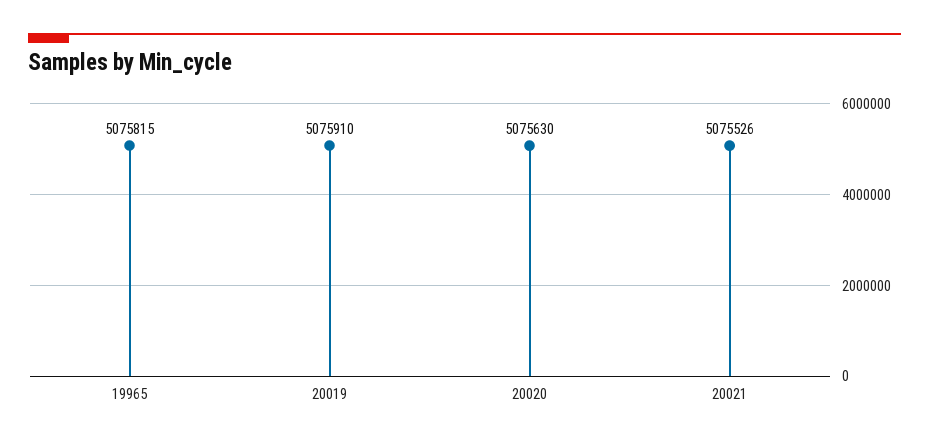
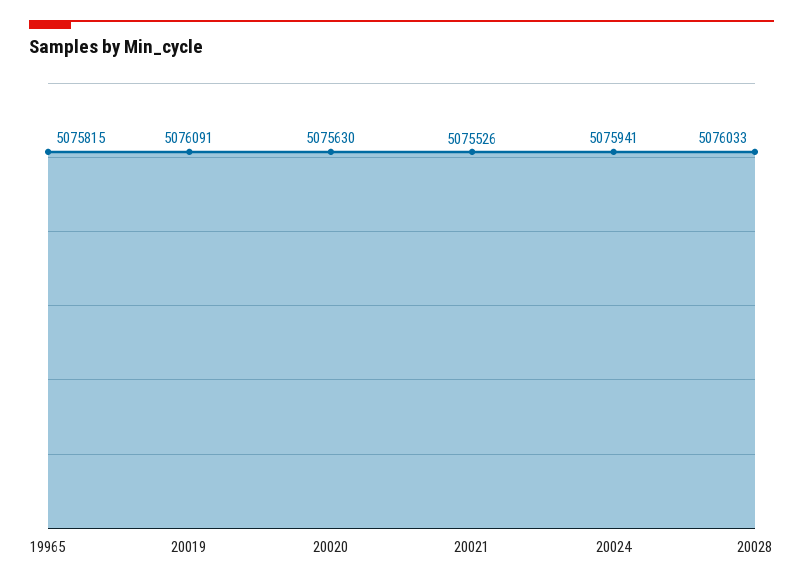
20019: 5075910 -> 5076091
20024: none -> 5075941
20028: none -> 5076033

